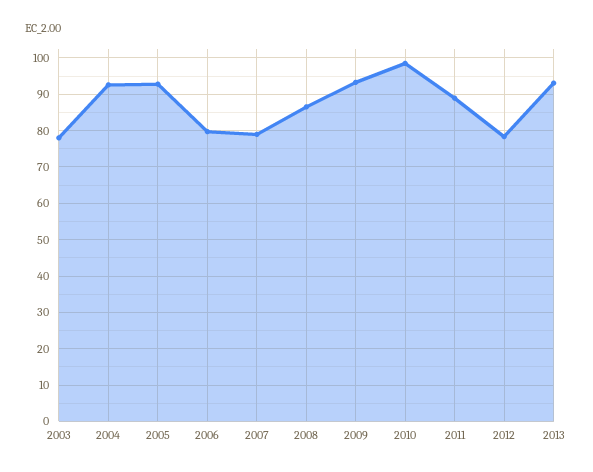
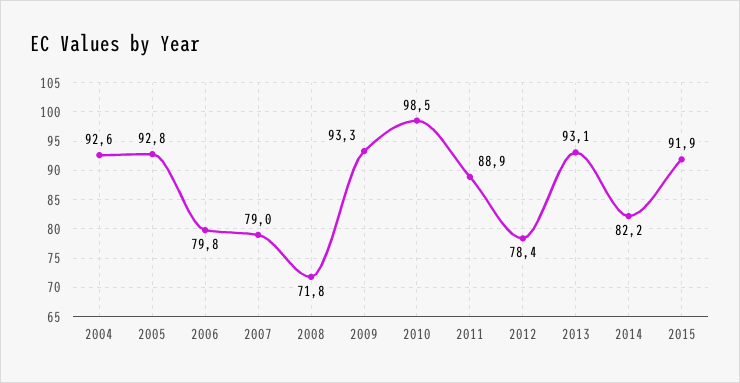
2003: 78 -> none
2008: 86 -> 71.8
2014: none -> 82.2
2015: none -> 91.9

